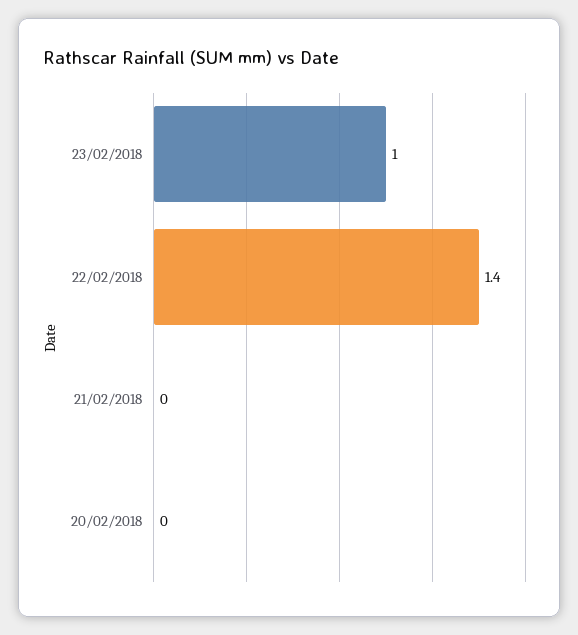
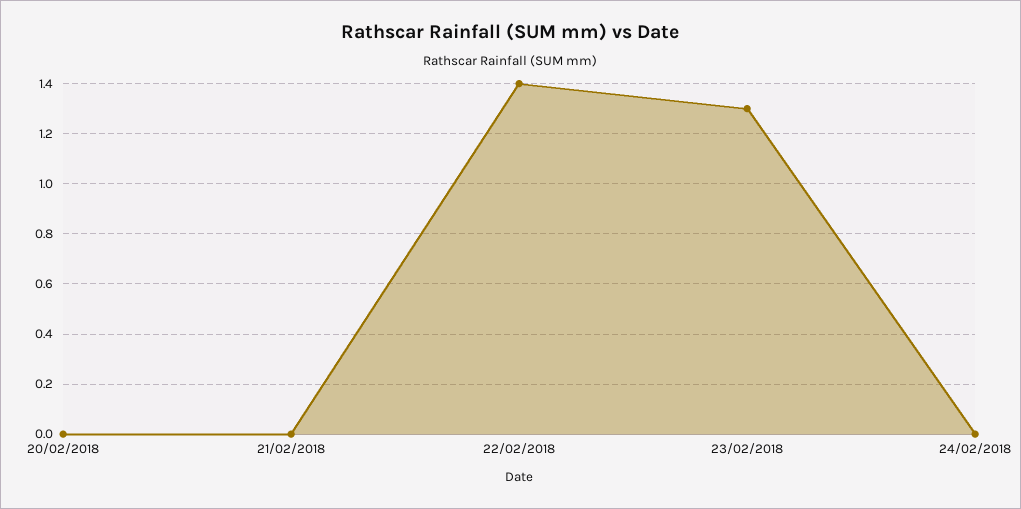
23/02/2018: 1 -> 1.3
24/02/2018: none -> 0

